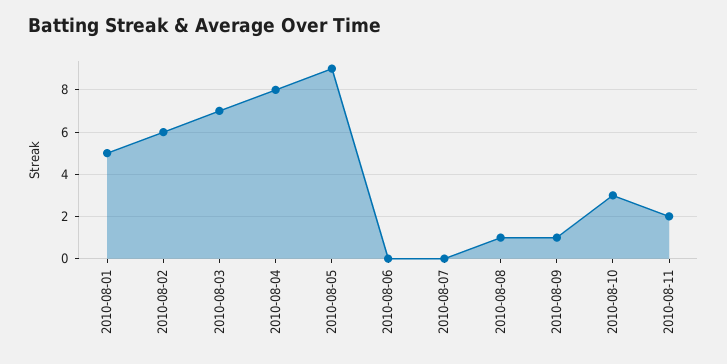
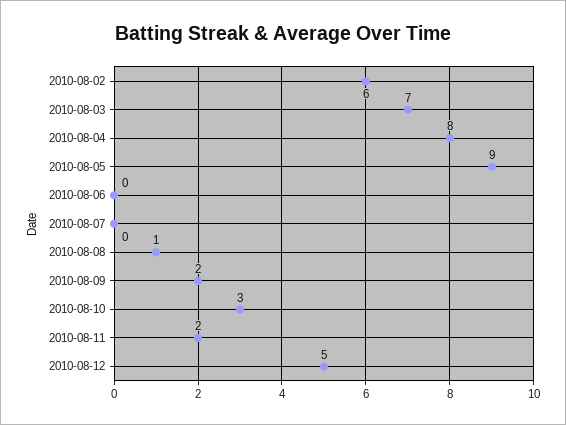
2010-08-01: 5 -> none
2010-08-09: 1 -> 2
2010-08-12: none -> 5

